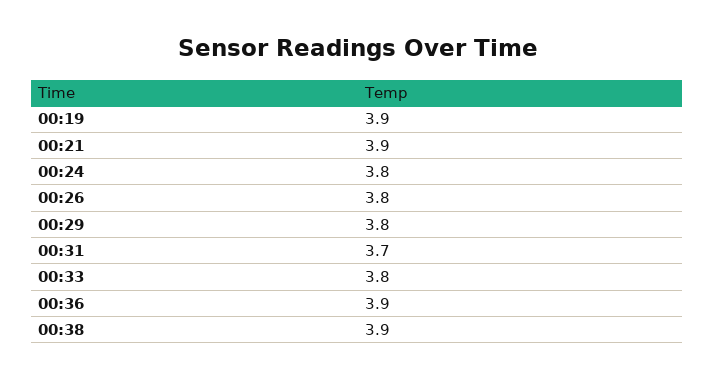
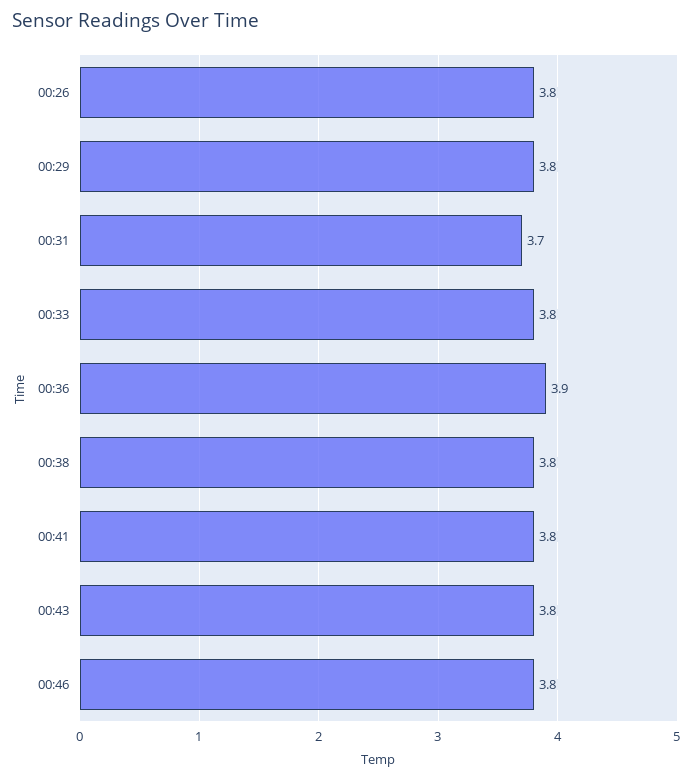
00:19: 3.9 -> none
00:21: 3.9 -> none
00:24: 3.8 -> none
00:38: 3.9 -> 3.8
00:41: none -> 3.8
00:43: none -> 3.8
00:46: none -> 3.8

